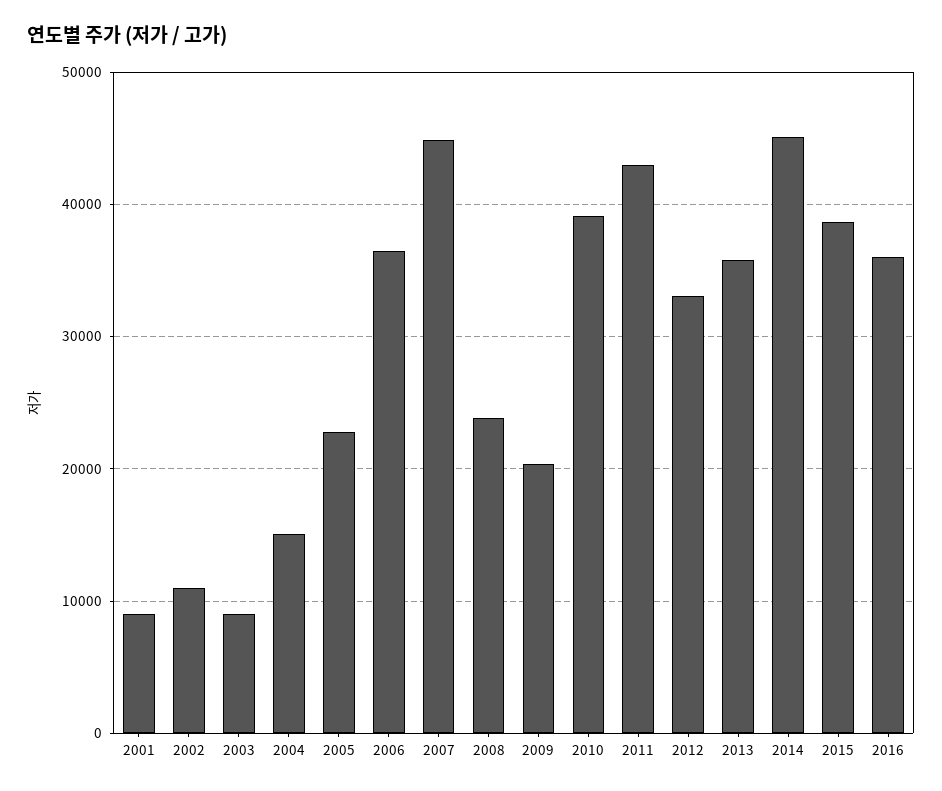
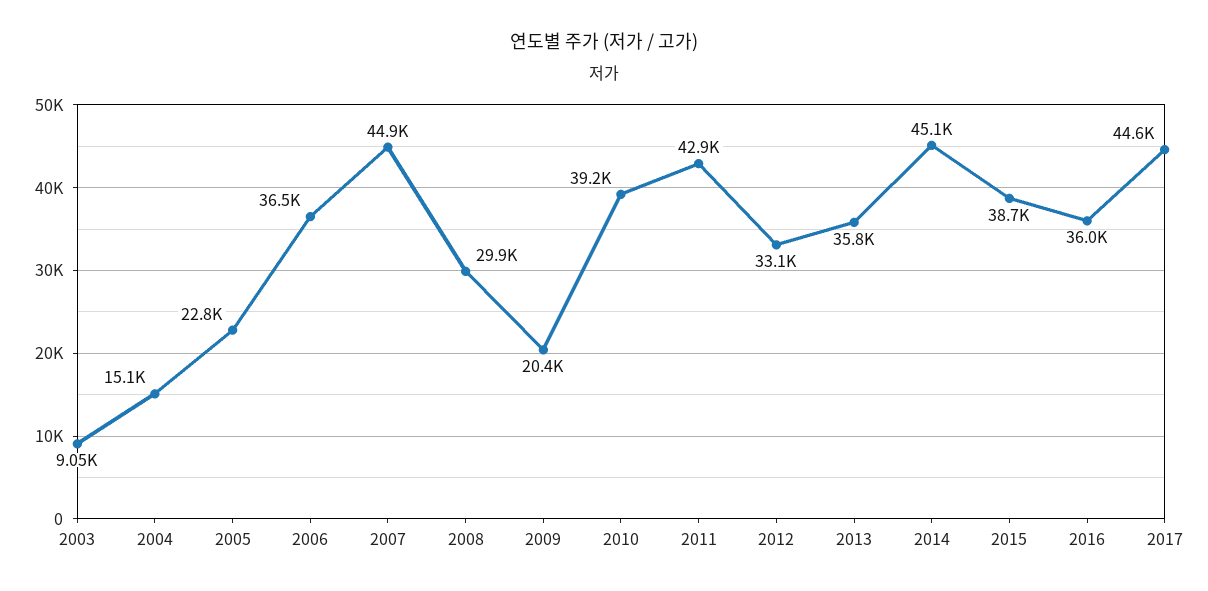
2001: 9000 -> none
2002: 11000 -> none
2008: 24000 -> 29900
2017: none -> 44600

